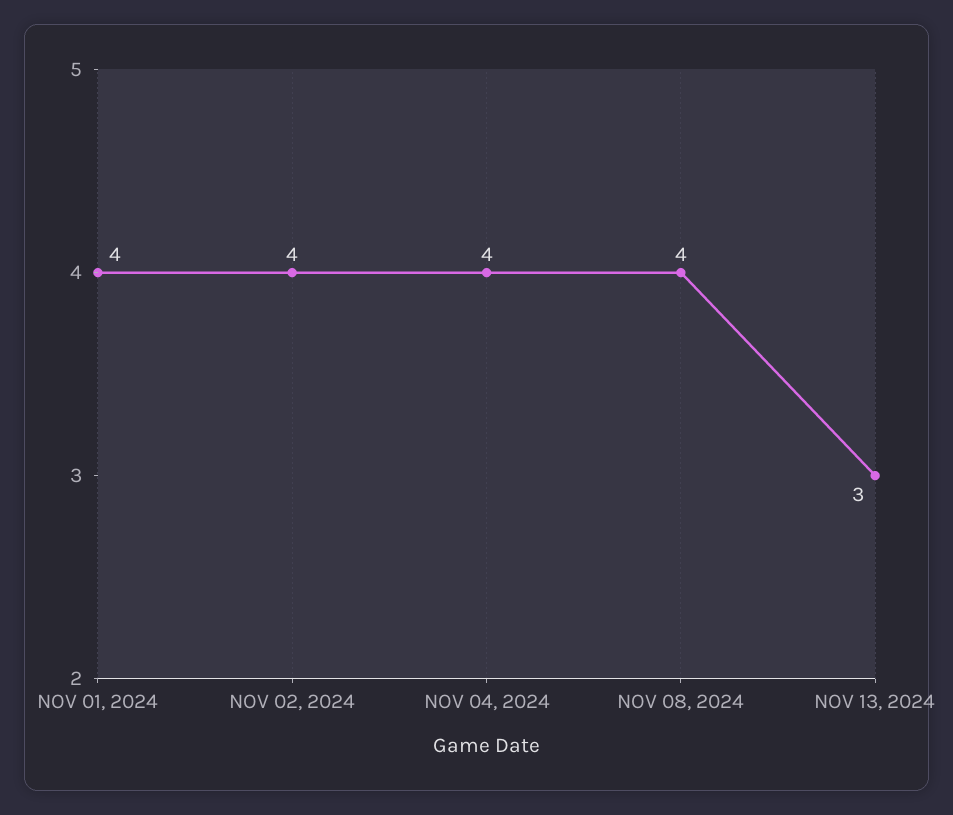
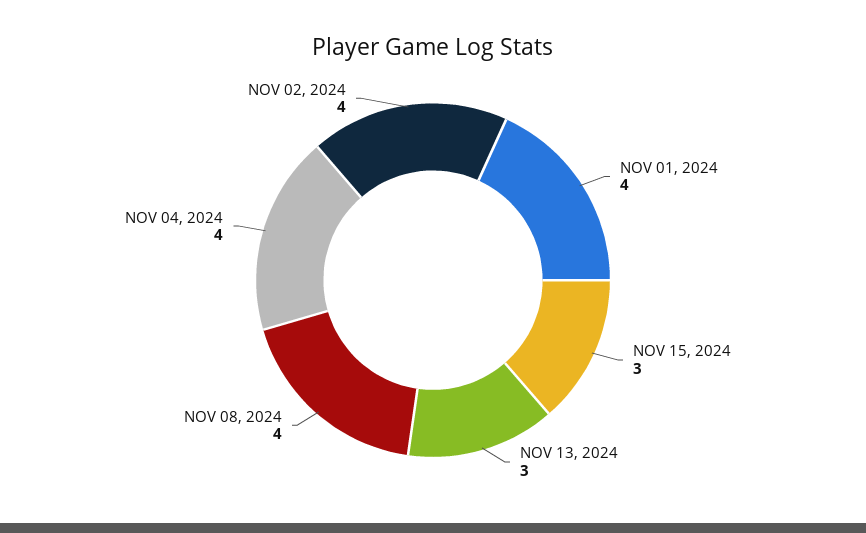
NOV 15, 2024: none -> 3

